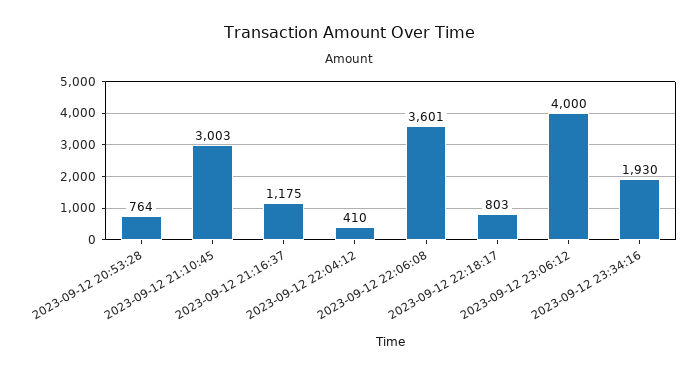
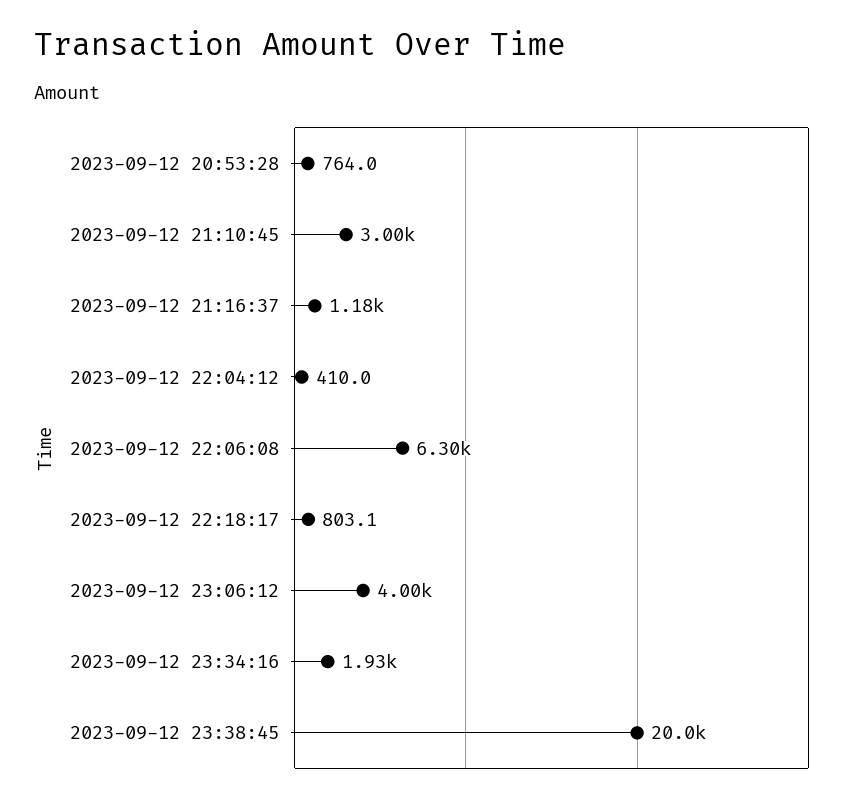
2023-09-12 22:06:08: 3601 -> 6300
2023-09-12 23:38:45: none -> 20000

